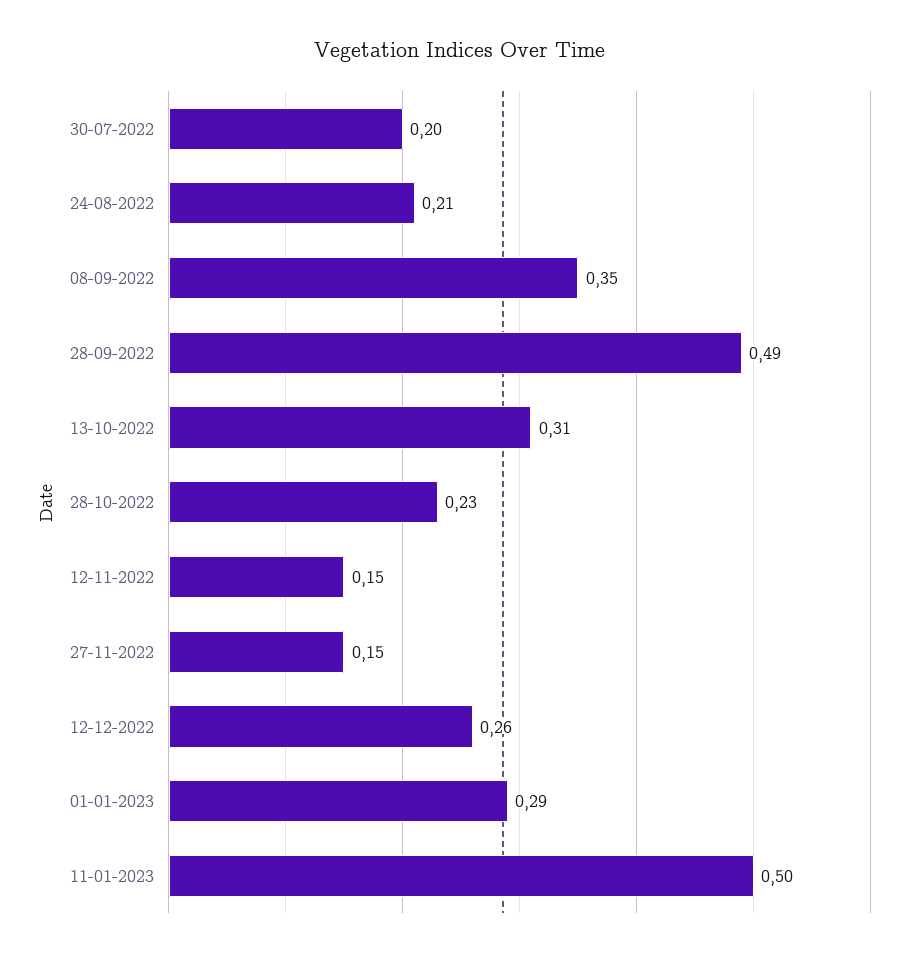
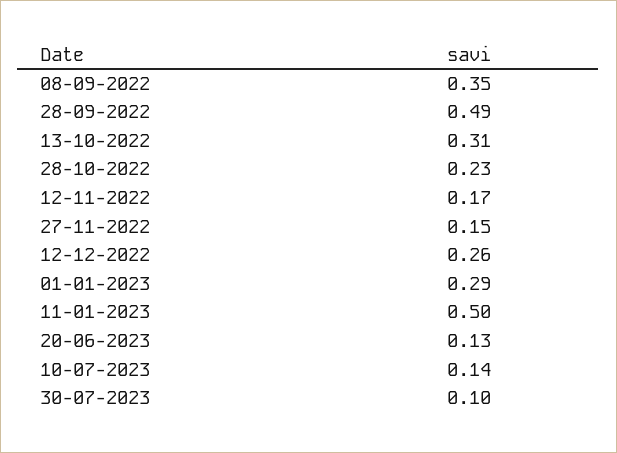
30-07-2022: 0.2 -> none
24-08-2022: 0.21 -> none
12-11-2022: 0.15 -> 0.17
20-06-2023: none -> 0.13
10-07-2023: none -> 0.14
30-07-2023: none -> 0.1

